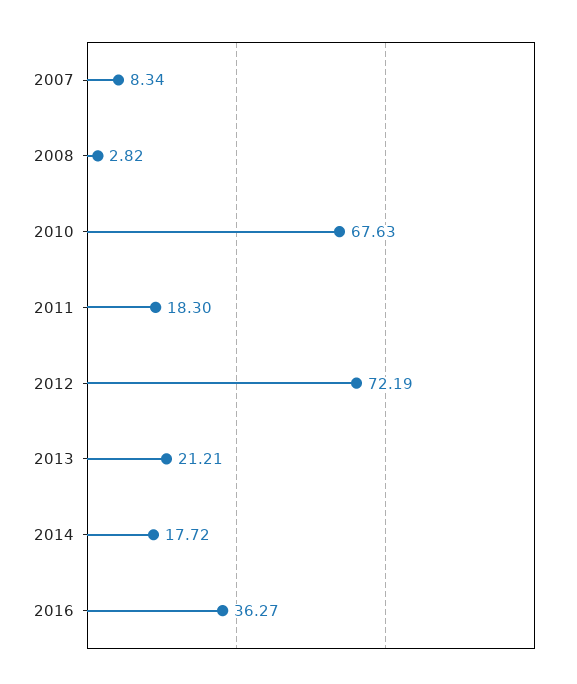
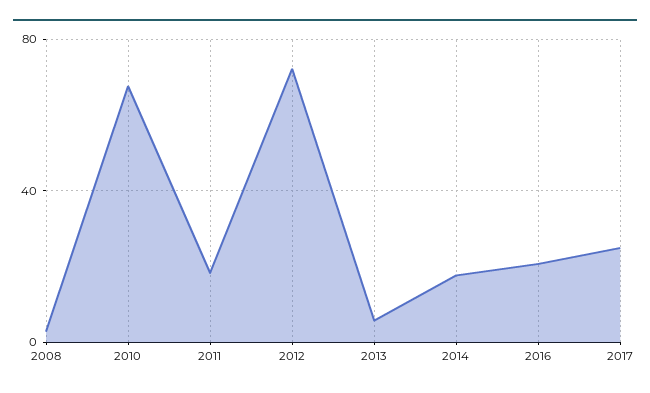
2007: 8.34 -> none
2013: 21.21 -> 5
2016: 36.27 -> 20
2017: none -> 25

